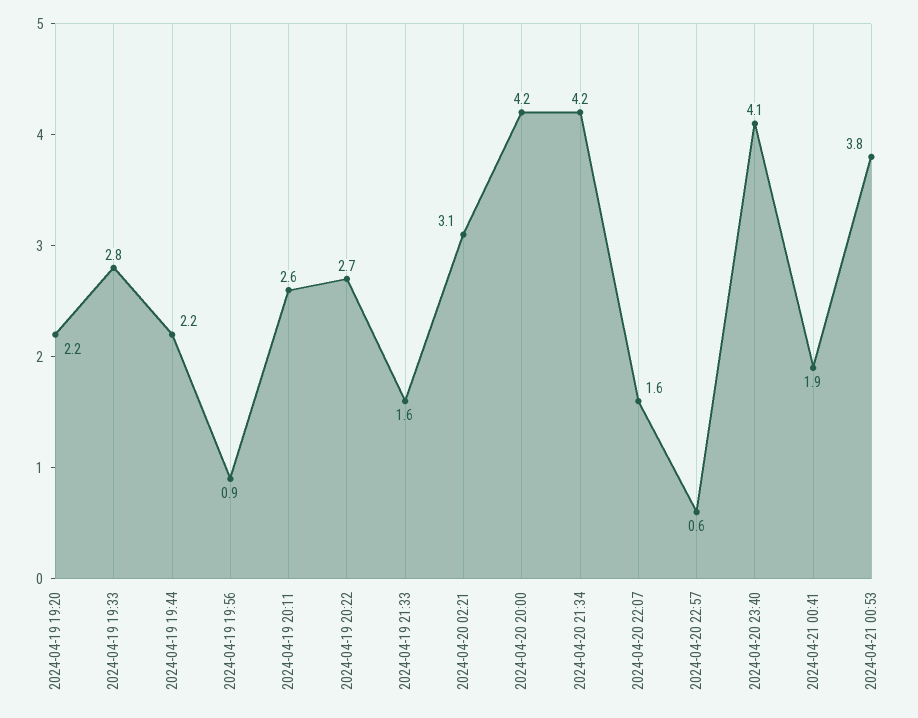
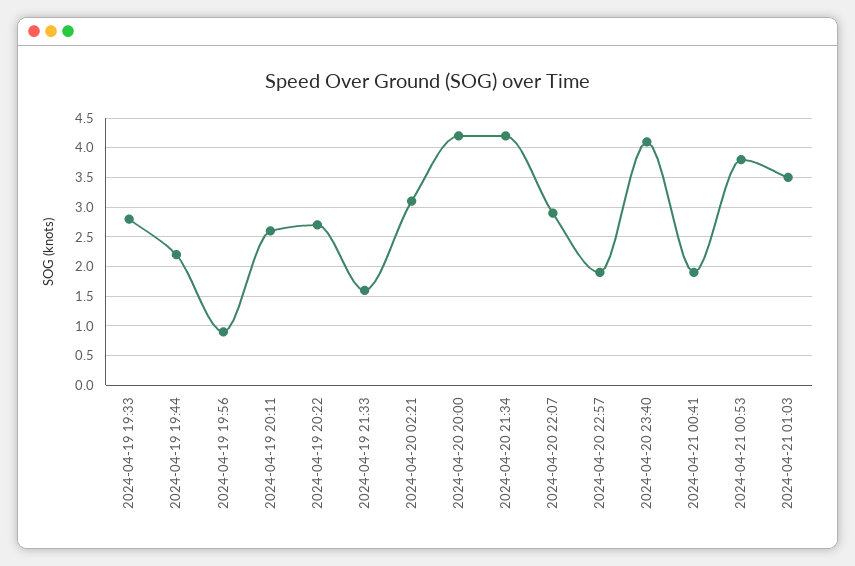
2024-04-19 19:20: 2.2 -> none
2024-04-20 22:07: 1.6 -> 3
2024-04-20 22:57: 0.6 -> 2
2024-04-21 01:03: none -> 3.5

